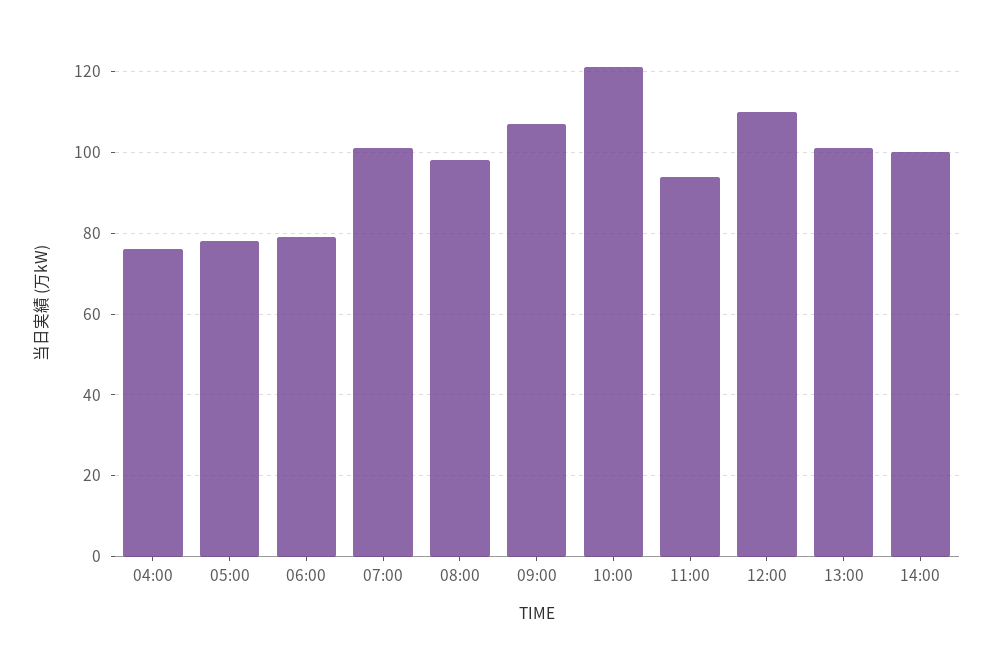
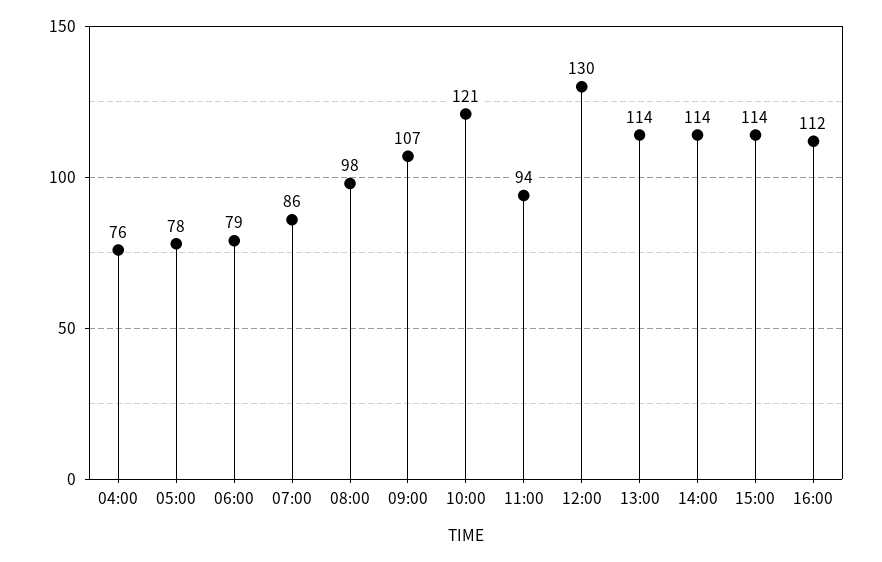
07:00: 100 -> 86
12:00: 110 -> 130
13:00: 100 -> 114
14:00: 100 -> 114
15:00: none -> 114
16:00: none -> 112

